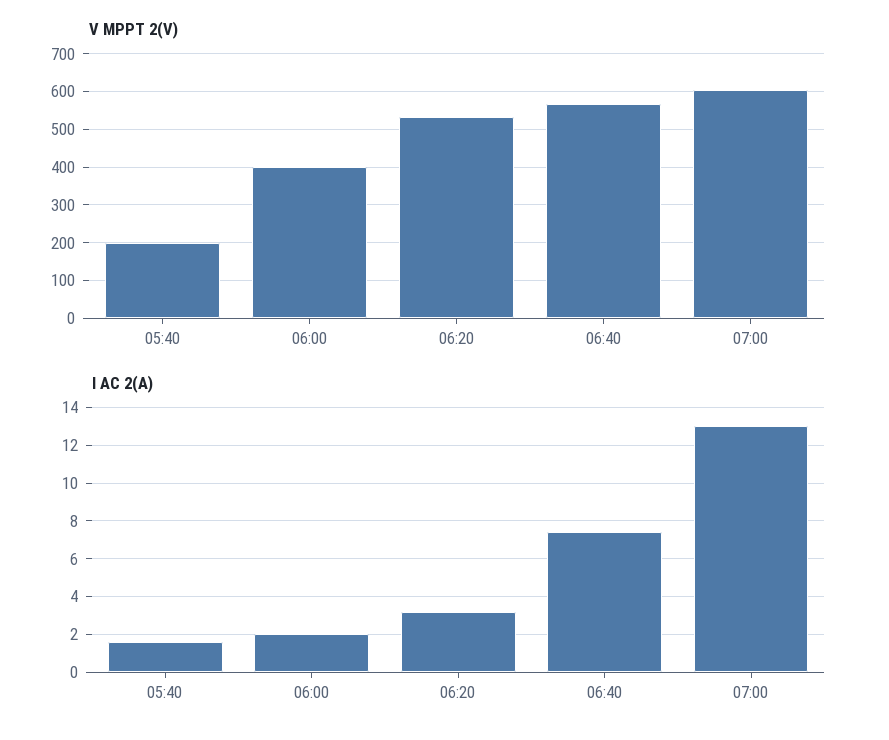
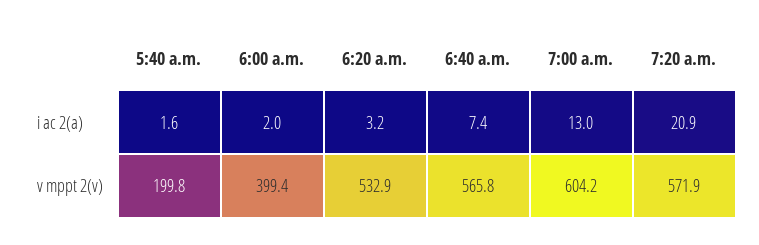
I AC 2(A), 7:20 a.m.: none -> 20.9
V MPPT 2(V), 7:20 a.m.: none -> 571.9

